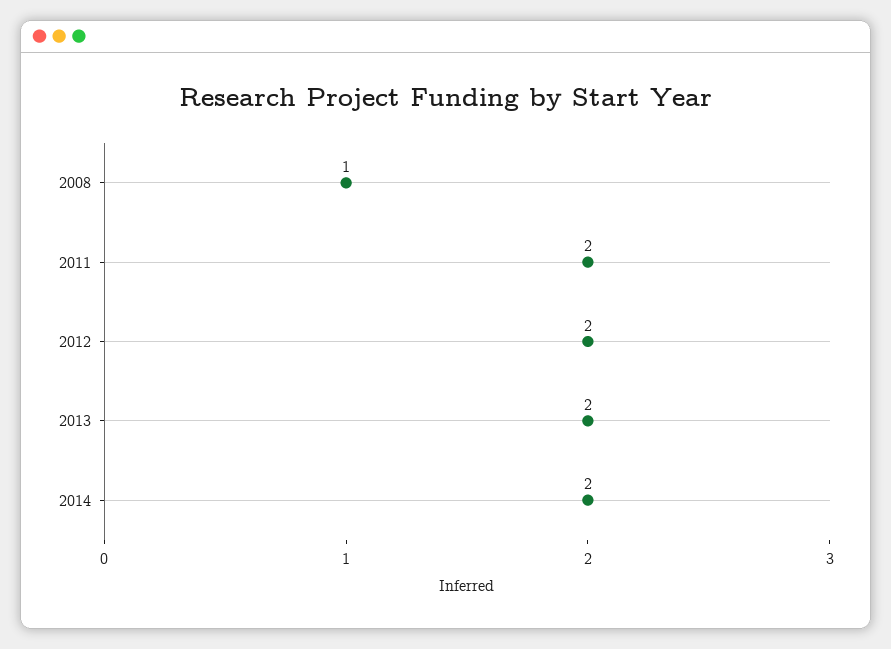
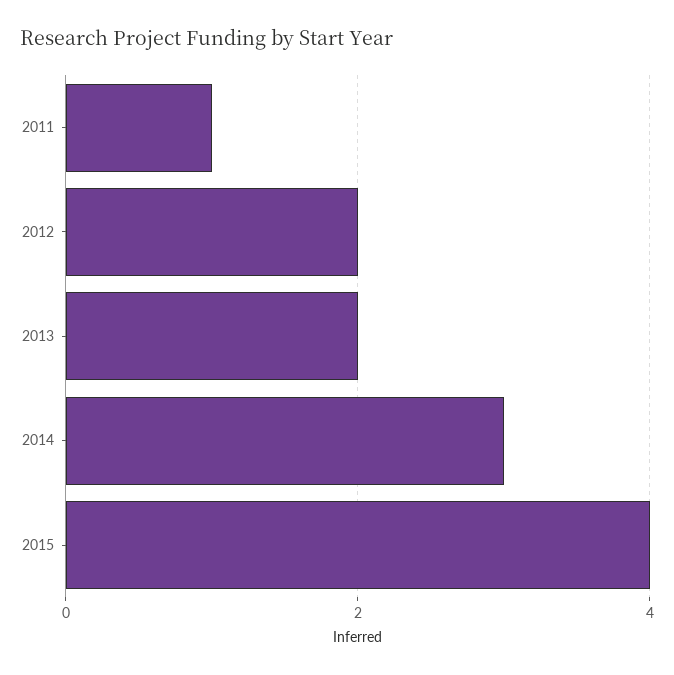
2008: 1 -> none
2011: 2 -> 1
2014: 2 -> 3
2015: none -> 4

